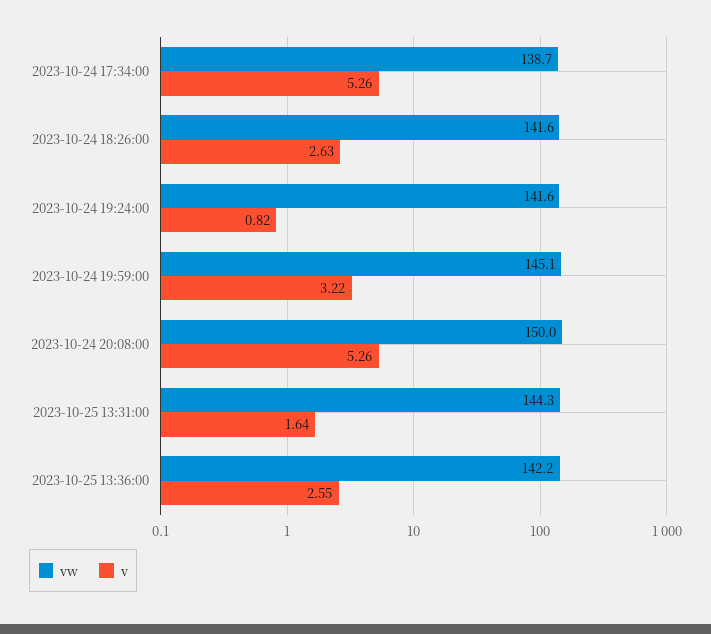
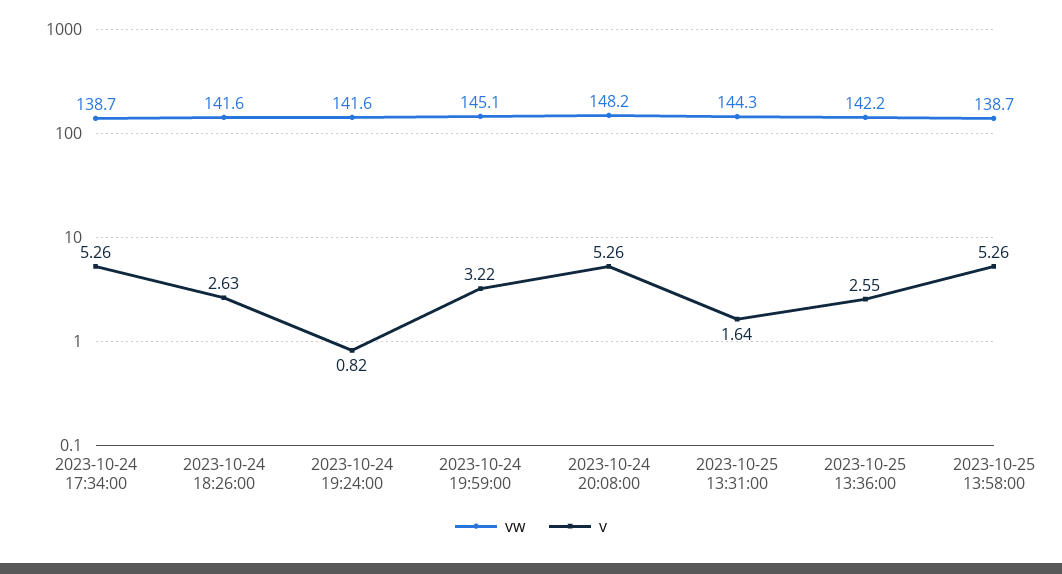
vw, 2023-10-24 20:08:00: 150 -> 148.2
vw, 2023-10-25 13:58:00: none -> 138.7
v, 2023-10-25 13:58:00: none -> 5.26

